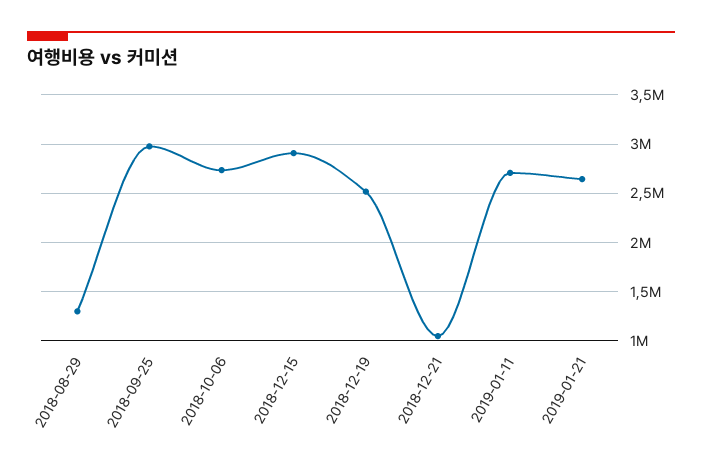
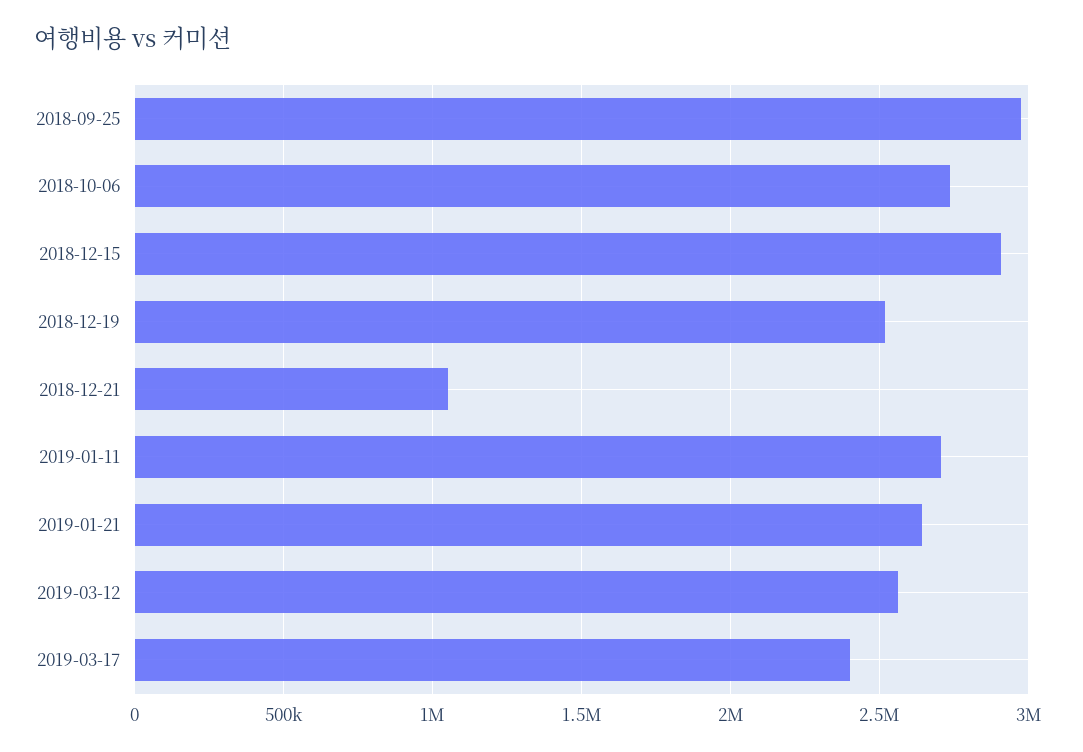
2018-08-29: 1300000 -> none
2019-03-12: none -> 2550000
2019-03-17: none -> 2400000

